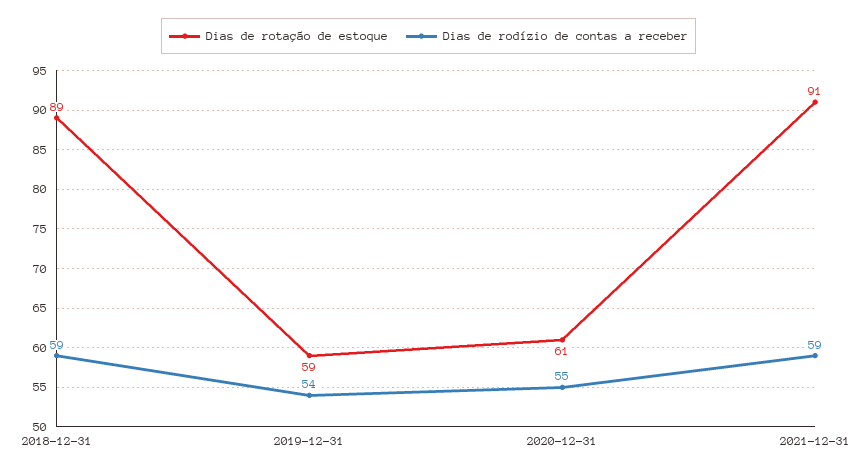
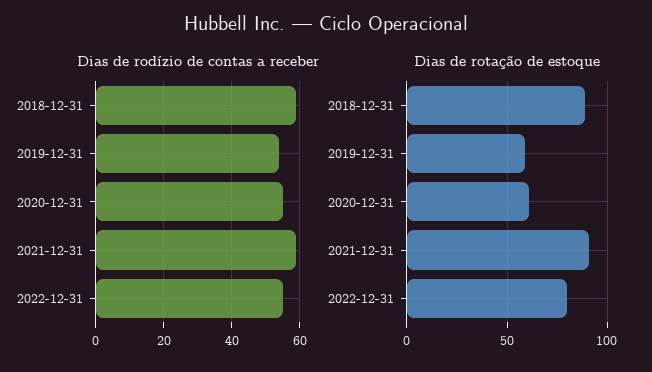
Dias de rodízio de contas a receber, 2022-12-31: none -> 55
Dias de rotação de estoque, 2022-12-31: none -> 80

